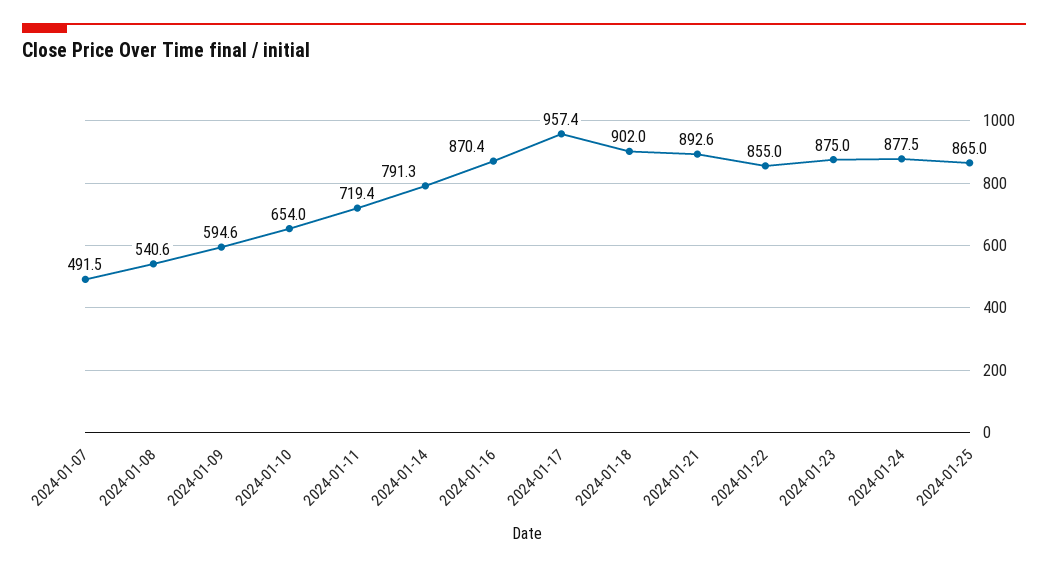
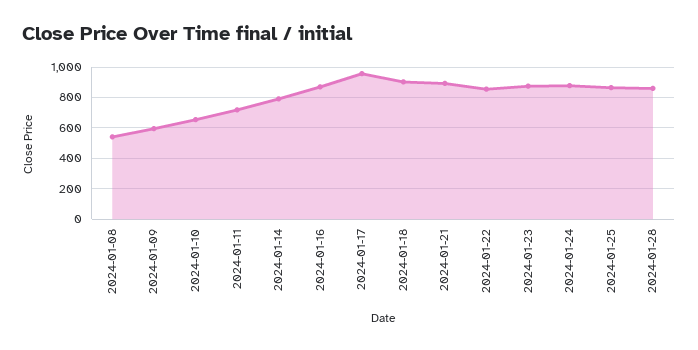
2024-01-07: 491.5 -> none
2024-01-28: none -> 850

